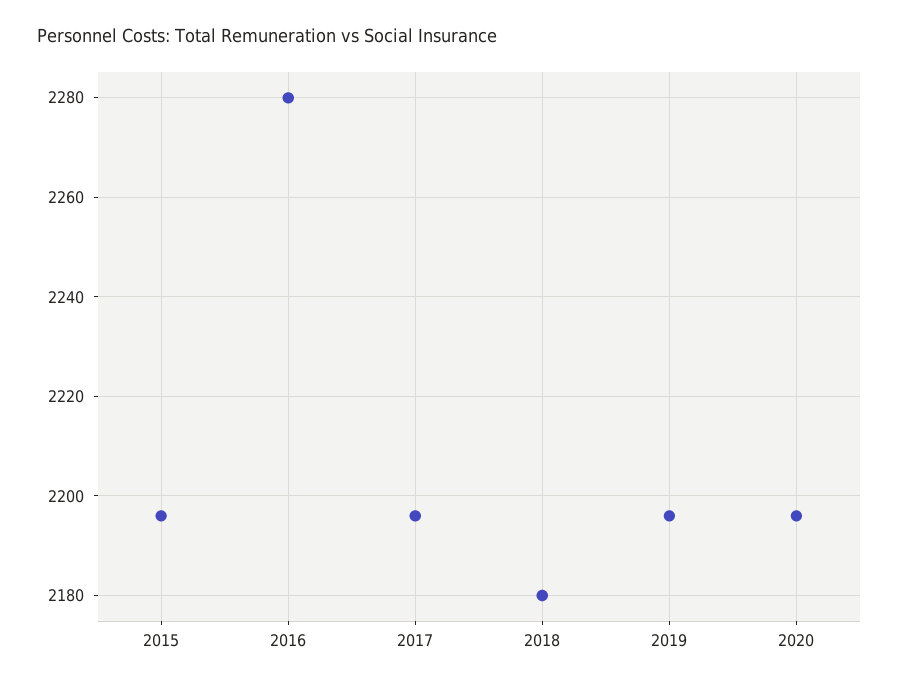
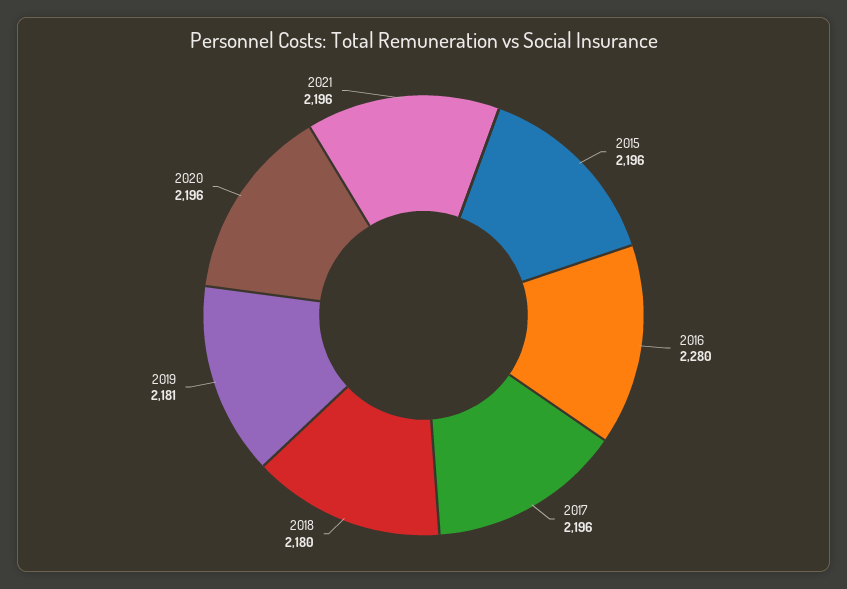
2019: 2195 -> 2181
2021: none -> 2196

